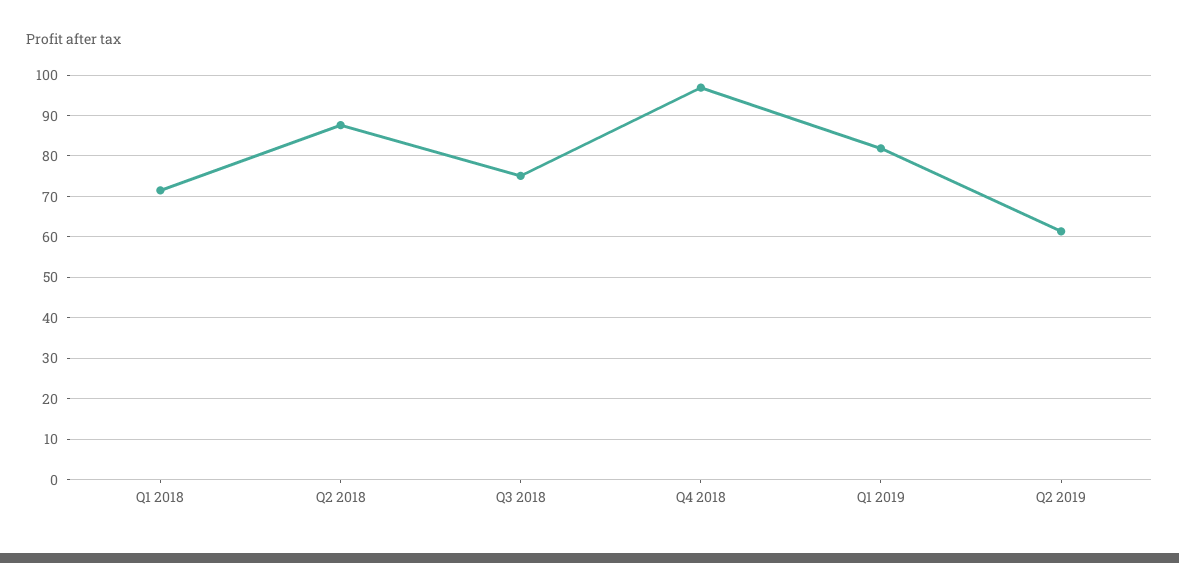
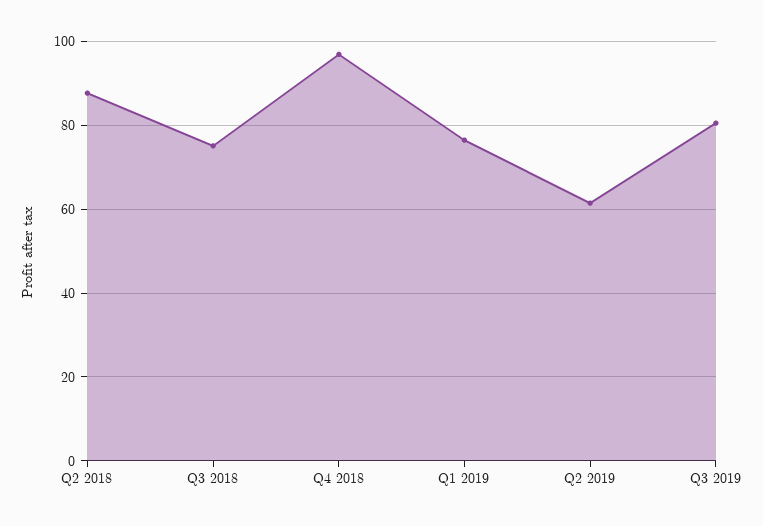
Q1 2018: 72 -> none
Q1 2019: 82 -> 76
Q3 2019: none -> 80

